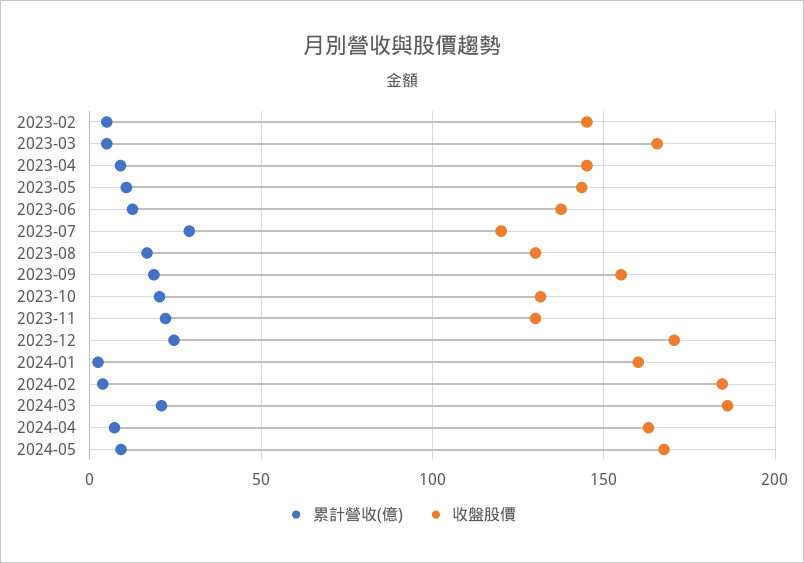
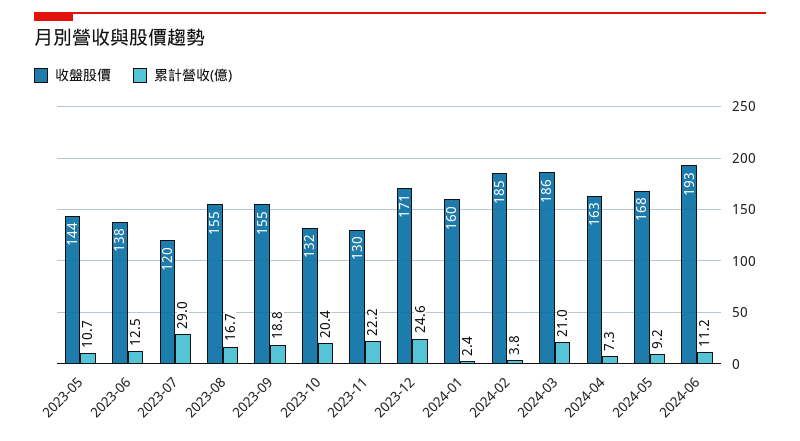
累計營收(億), 2023-02: 5 -> none
收盤股價, 2023-02: 145 -> none
累計營收(億), 2023-03: 5 -> none
收盤股價, 2023-03: 165 -> none
累計營收(億), 2023-04: 10 -> none
收盤股價, 2023-04: 145 -> none
收盤股價, 2023-08: 130 -> 155
收盤股價, 2024-06: none -> 193
累計營收(億), 2024-06: none -> 11.2

